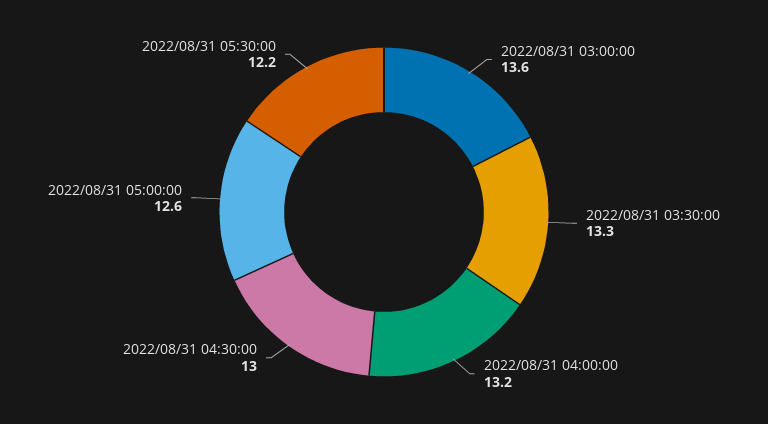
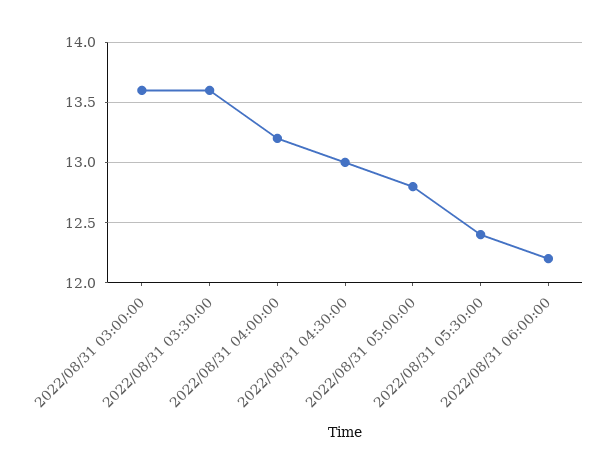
2022/08/31 03:30:00: 13.3 -> 13.6
2022/08/31 05:00:00: 12.6 -> 12.8
2022/08/31 05:30:00: 12.2 -> 12.4
2022/08/31 06:00:00: none -> 12.2

